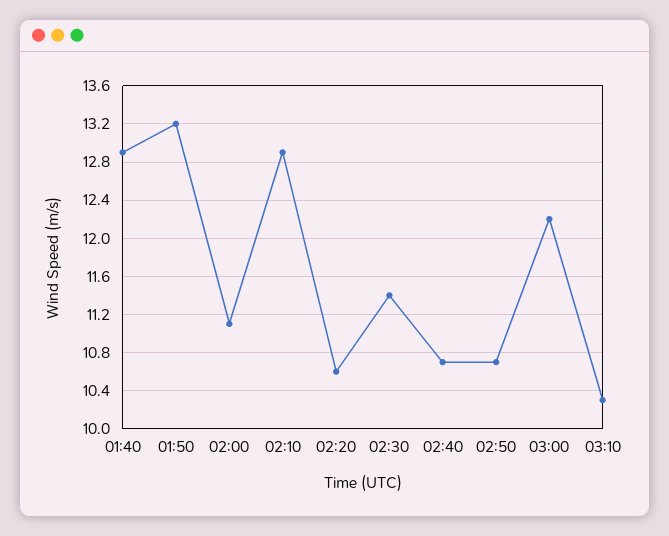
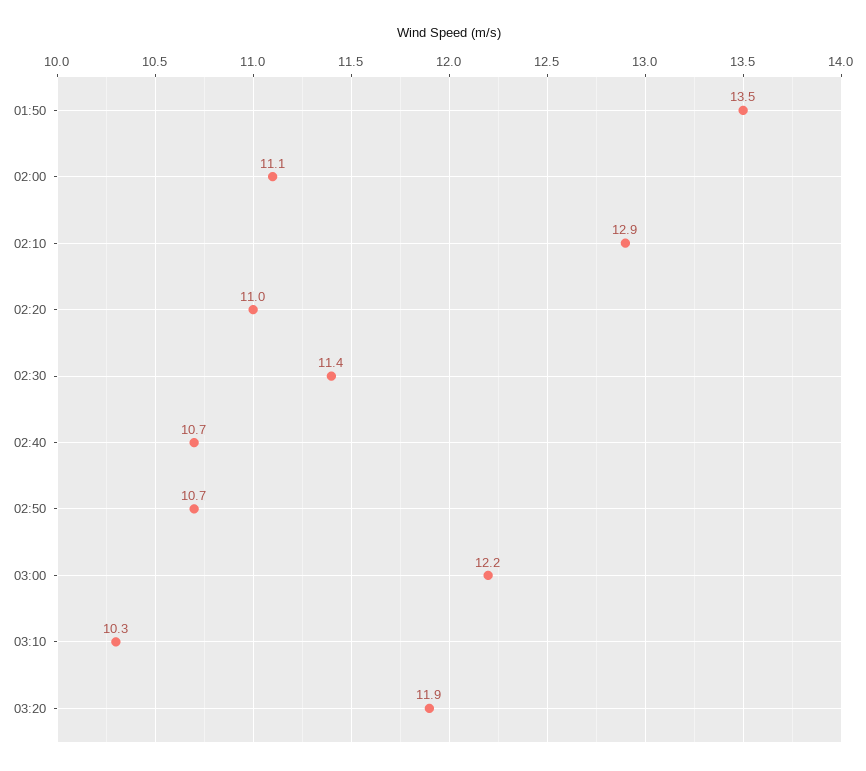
01:40: 12.9 -> none
01:50: 13.2 -> 13.5
02:20: 10.6 -> 11
03:20: none -> 11.9

